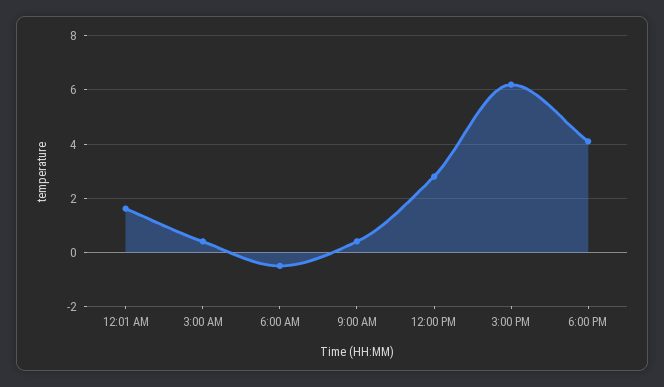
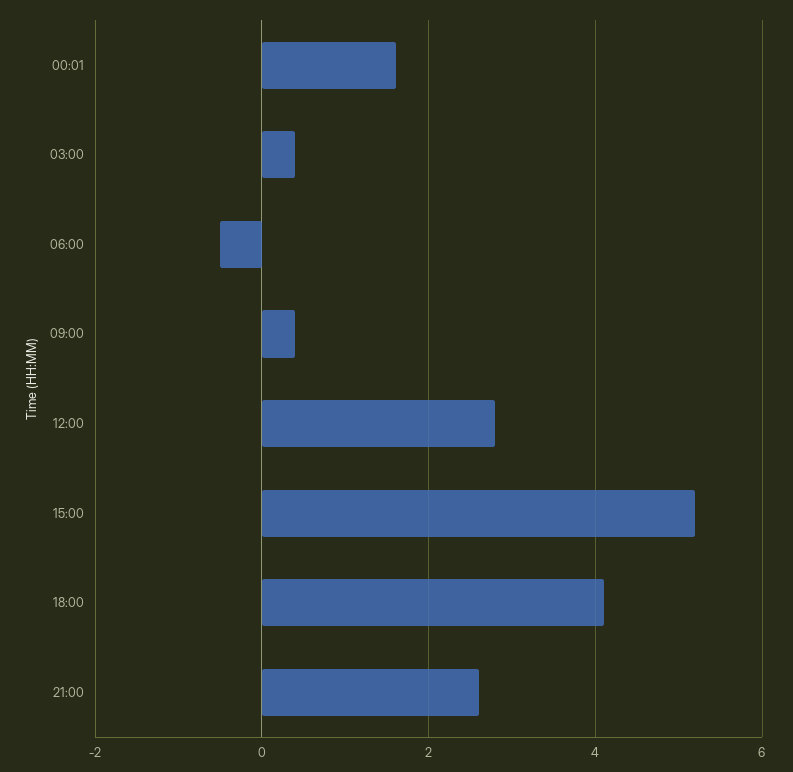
3:00 PM: 6.25 -> 5.2
21:00: none -> 2.6

